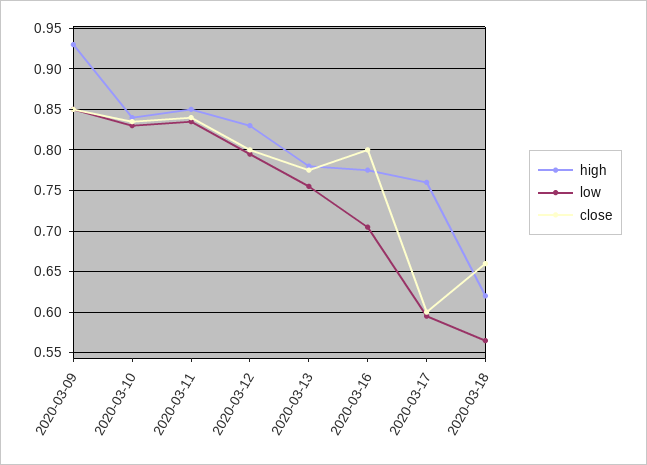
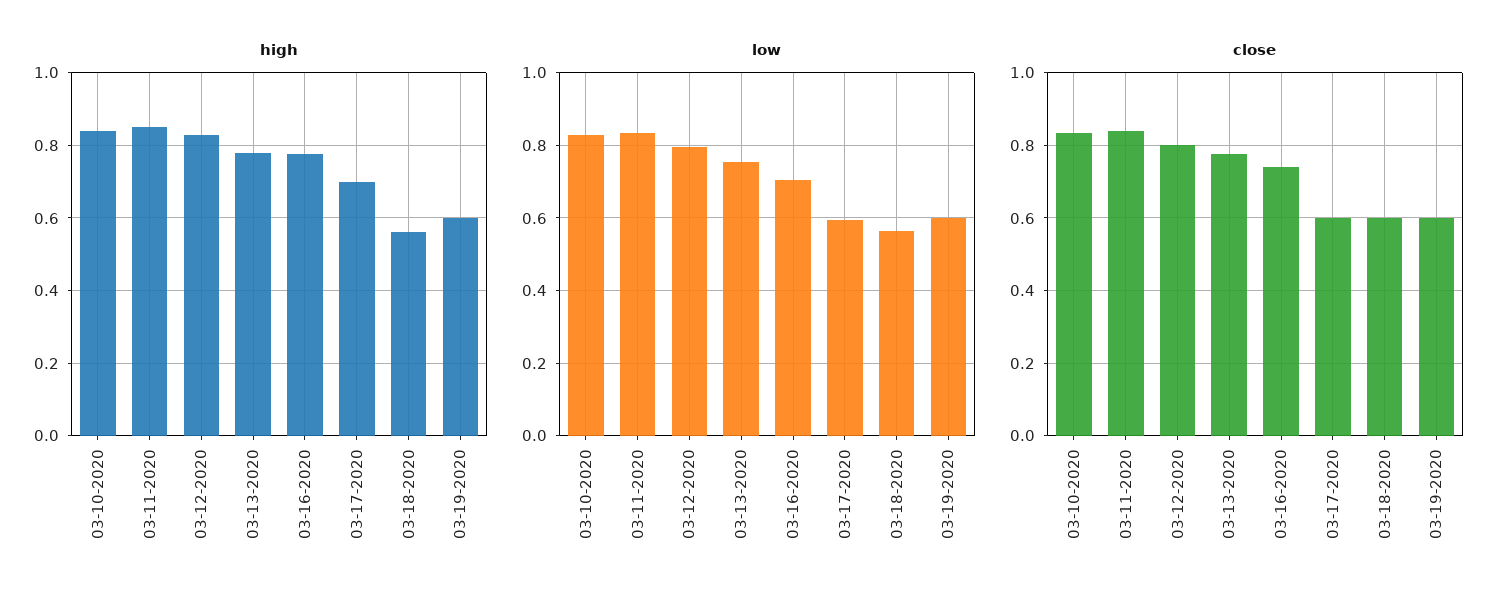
high, 2020-03-09: 0.93 -> none
low, 2020-03-09: 0.85 -> none
close, 2020-03-09: 0.85 -> none
close, 2020-03-16: 0.8 -> 0.74
high, 2020-03-17: 0.76 -> 0.7
high, 2020-03-18: 0.62 -> 0.56
close, 2020-03-18: 0.66 -> 0.6
high, 03-19-2020: none -> 0.6
low, 03-19-2020: none -> 0.6
close, 03-19-2020: none -> 0.6

